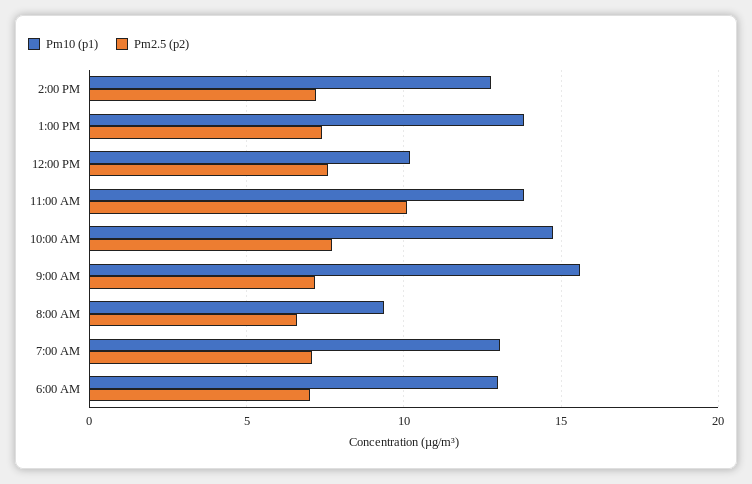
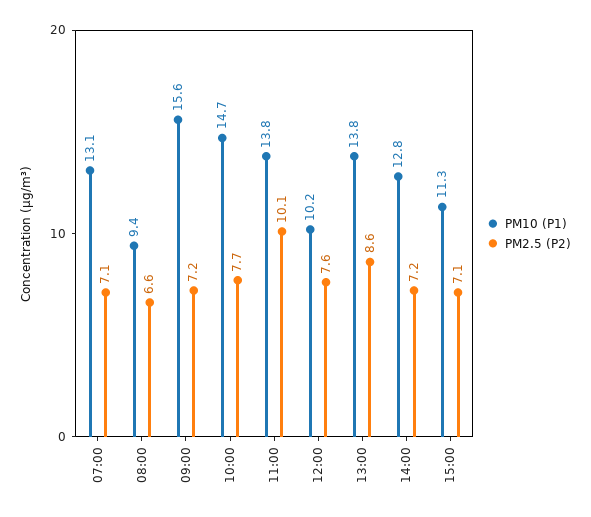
Pm2.5 (p2), 1:00 PM: 7.5 -> 8.6
Pm10 (p1), 6:00 AM: 13 -> none
Pm2.5 (p2), 6:00 AM: 7 -> none
Pm10 (p1), 15:00: none -> 11.3
Pm2.5 (p2), 15:00: none -> 7.1

